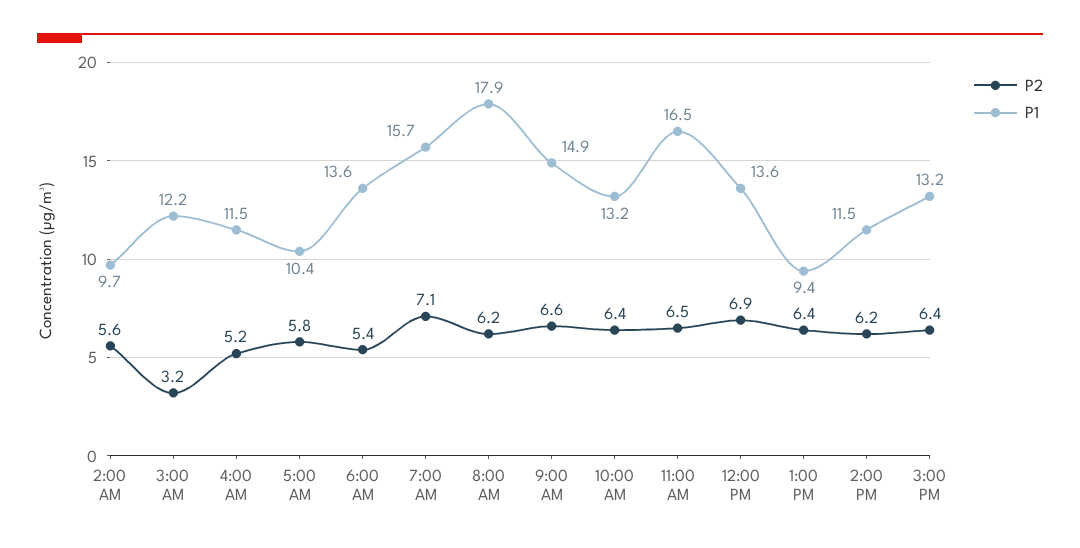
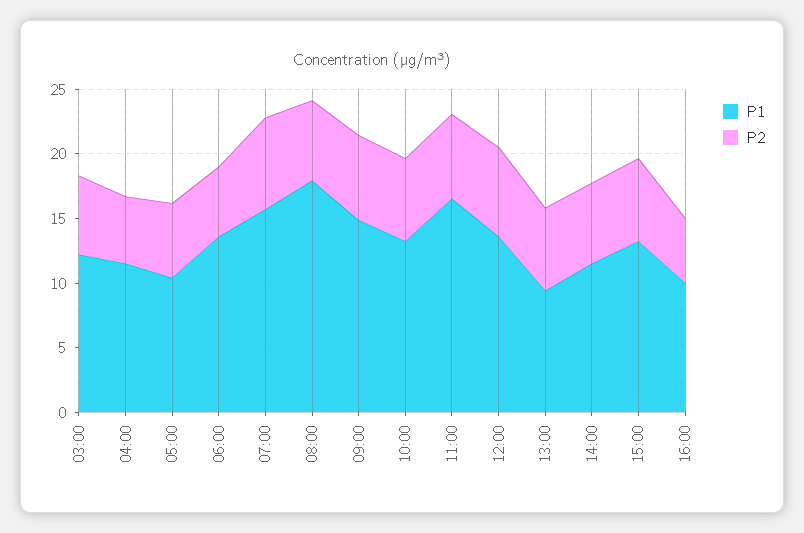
P2, 2:00 AM: 5.6 -> none
P1, 2:00 AM: 9.7 -> none
P2, 3:00 AM: 3.2 -> 6
P1, 16:00: none -> 10
P2, 16:00: none -> 5

